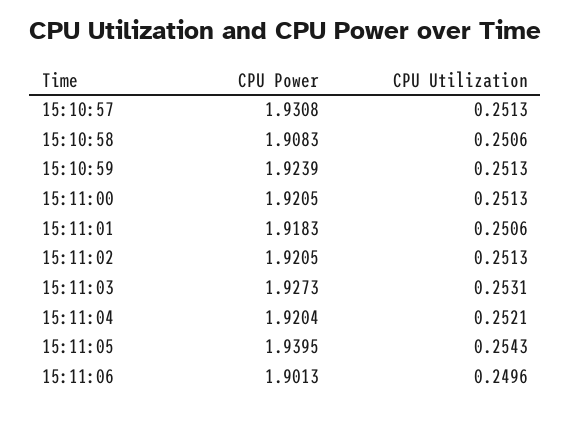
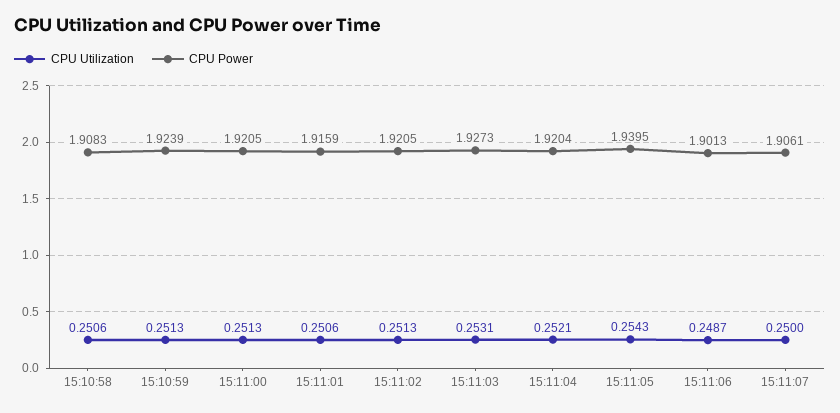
CPU Power, 15:10:57: 1.9308 -> none
CPU Utilization, 15:10:57: 0.2513 -> none
CPU Power, 15:11:01: 1.9183 -> 1.9159
CPU Utilization, 15:11:06: 0.2496 -> 0.2487
CPU Utilization, 15:11:07: none -> 0.25
CPU Power, 15:11:07: none -> 1.9061

